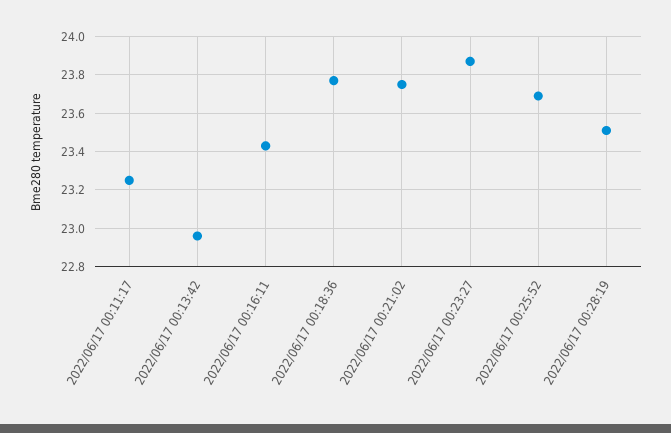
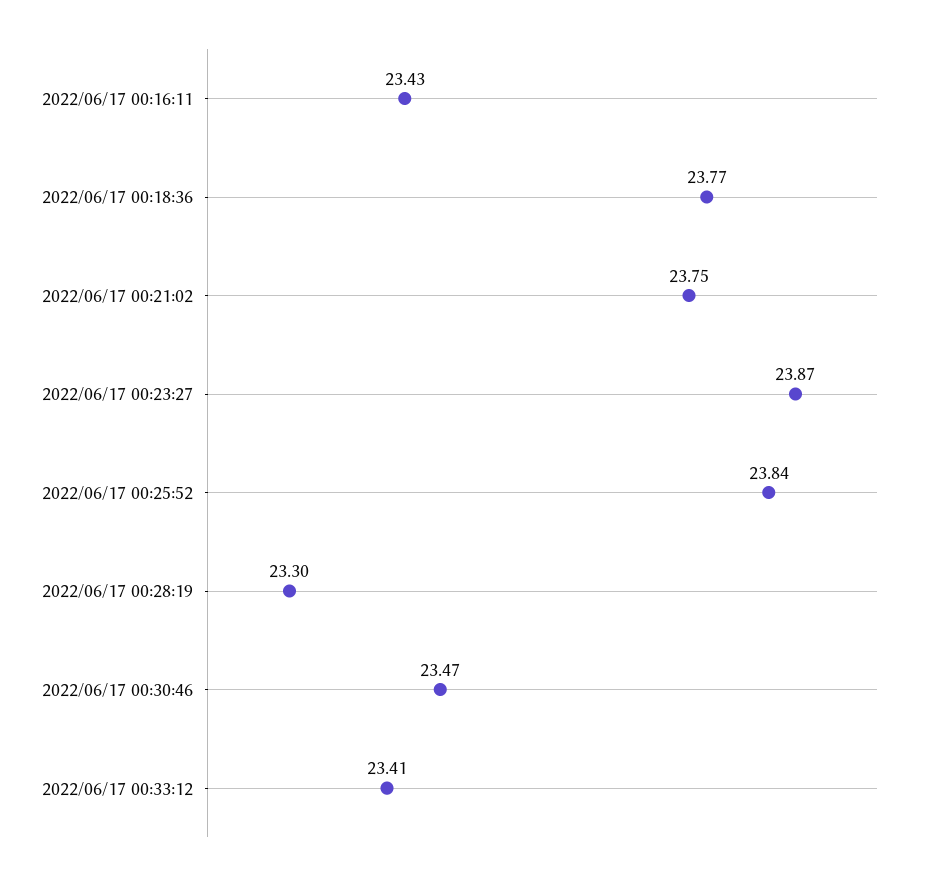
2022/06/17 00:11:17: 23.25 -> none
2022/06/17 00:13:42: 22.95 -> none
2022/06/17 00:25:52: 23.7 -> 23.84
2022/06/17 00:28:19: 23.5 -> 23.3
2022/06/17 00:30:46: none -> 23.47
2022/06/17 00:33:12: none -> 23.41

